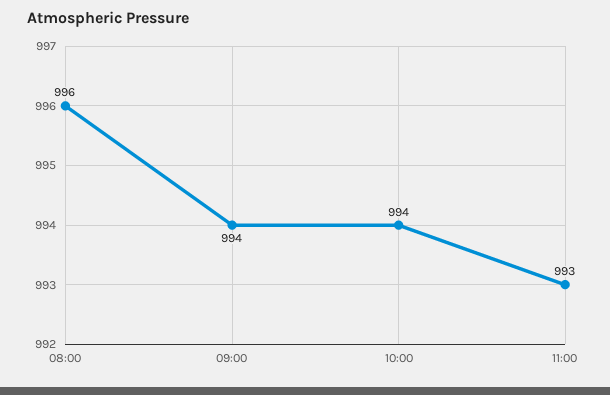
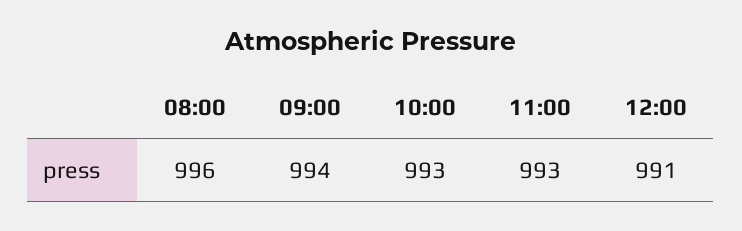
10:00: 994 -> 993
12:00: none -> 991

